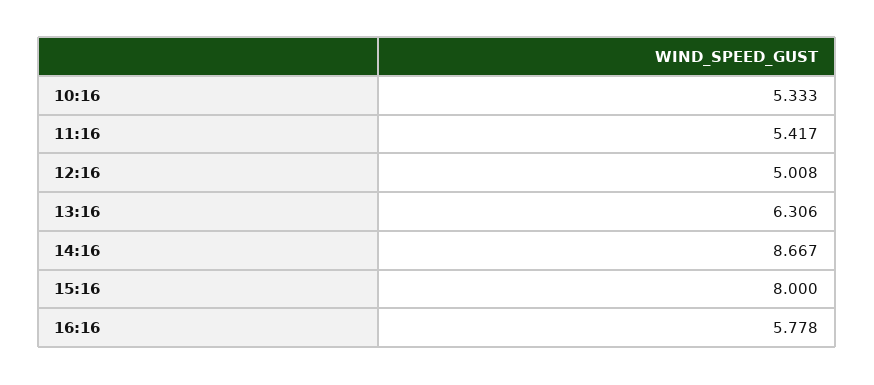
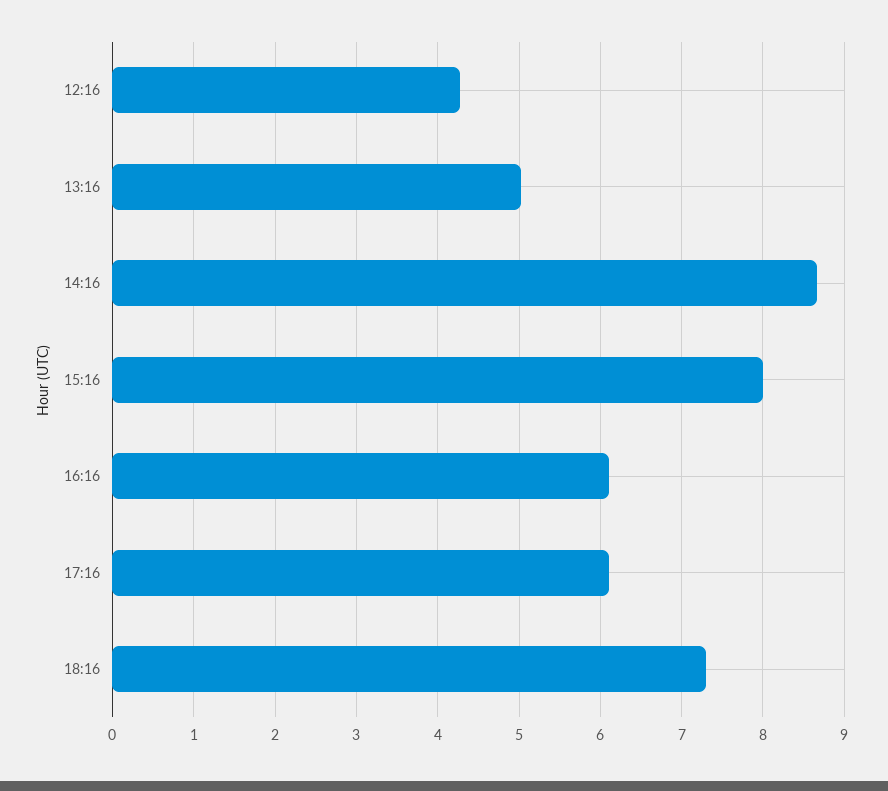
10:16: 5.333 -> none
11:16: 5.417 -> none
12:16: 5.008 -> 4.3
13:16: 6.306 -> 5
16:16: 5.778 -> 6.1
17:16: none -> 6.1
18:16: none -> 7.3

